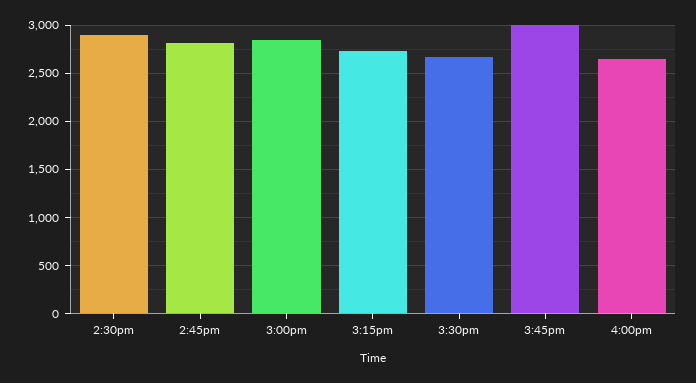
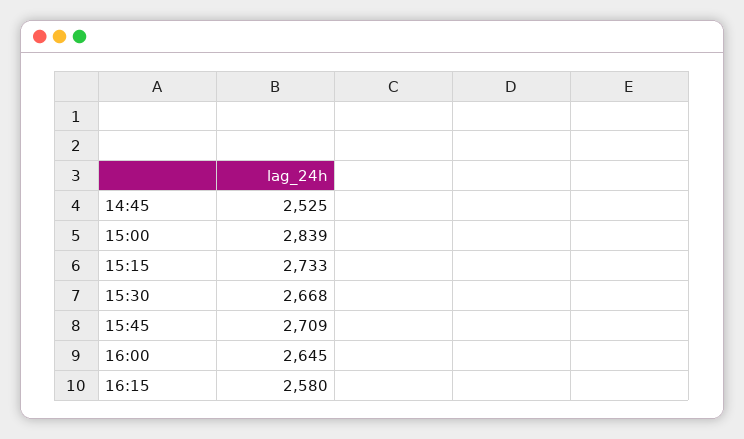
2:30pm: 2900 -> none
2:45pm: 2800 -> 2525
3:45pm: 3000 -> 2709
16:15: none -> 2580

